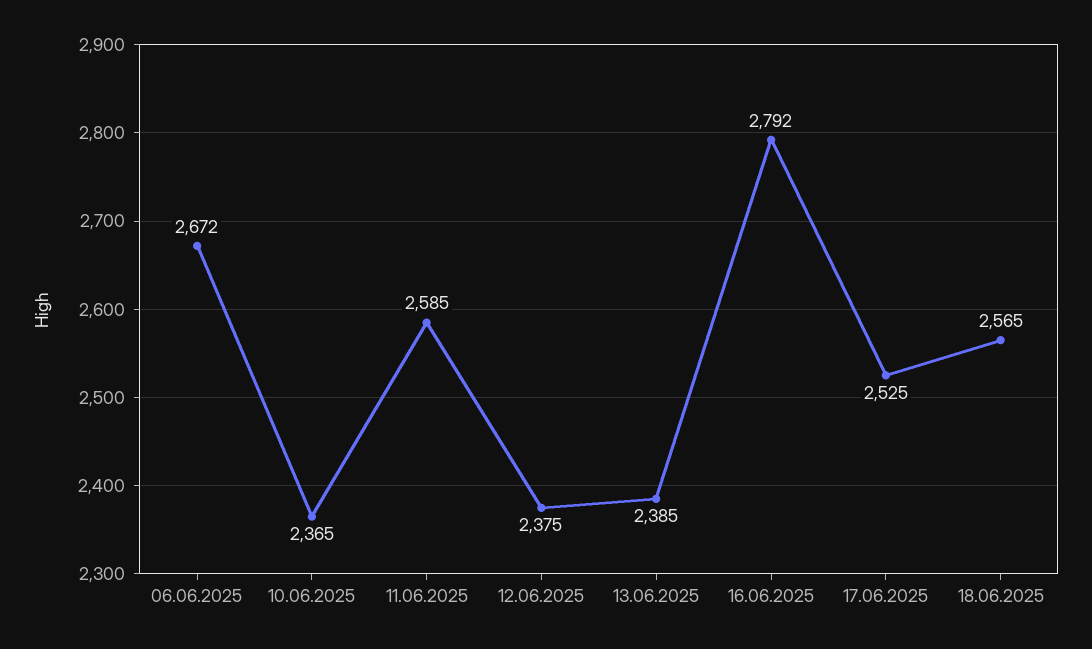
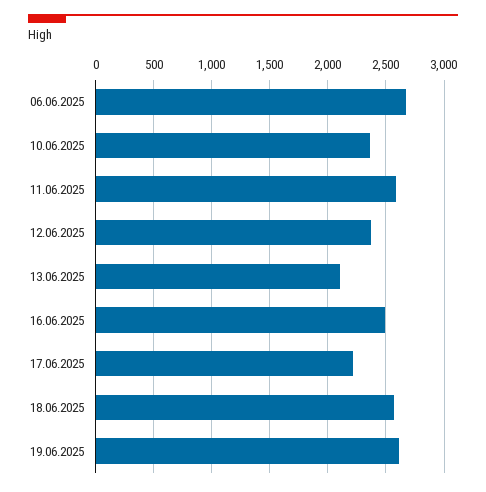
13.06.2025: 2385 -> 2100
16.06.2025: 2792 -> 2500
17.06.2025: 2525 -> 2200
19.06.2025: none -> 2600

